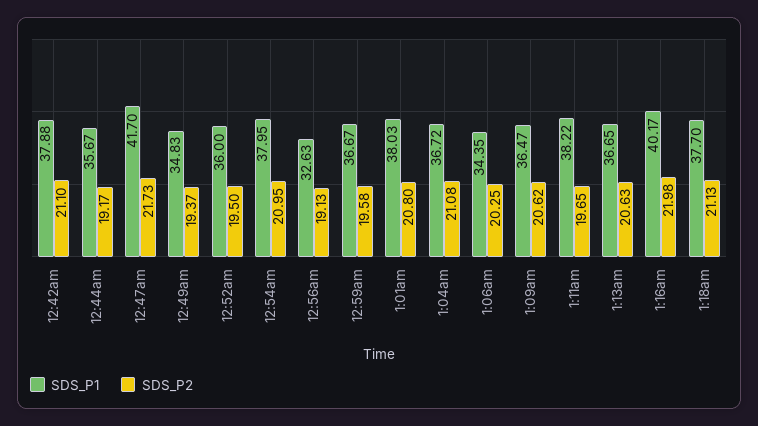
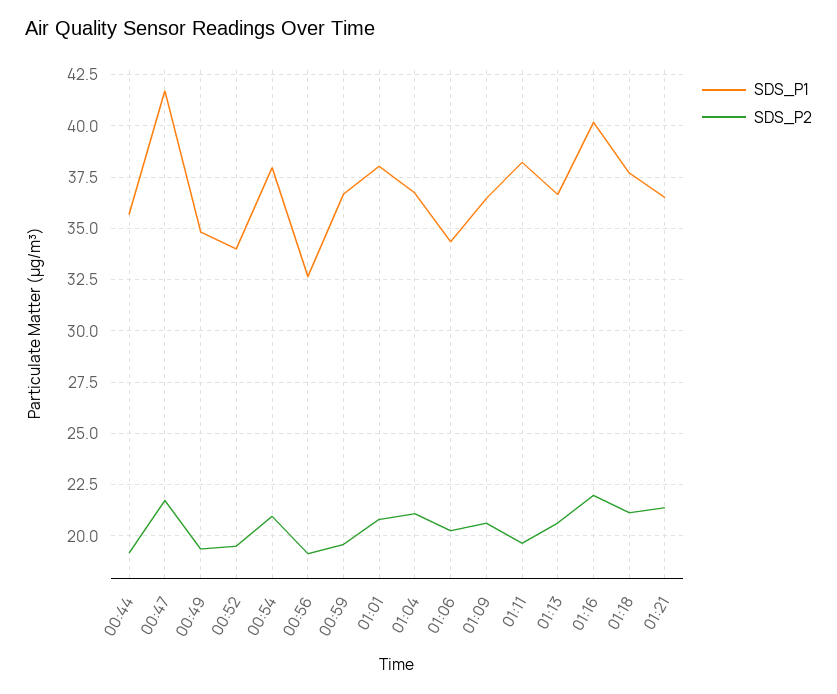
SDS_P1, 12:42am: 37.88 -> none
SDS_P2, 12:42am: 21.1 -> none
SDS_P1, 12:52am: 36 -> 34
SDS_P1, 01:21: none -> 36.5
SDS_P2, 01:21: none -> 21.5

